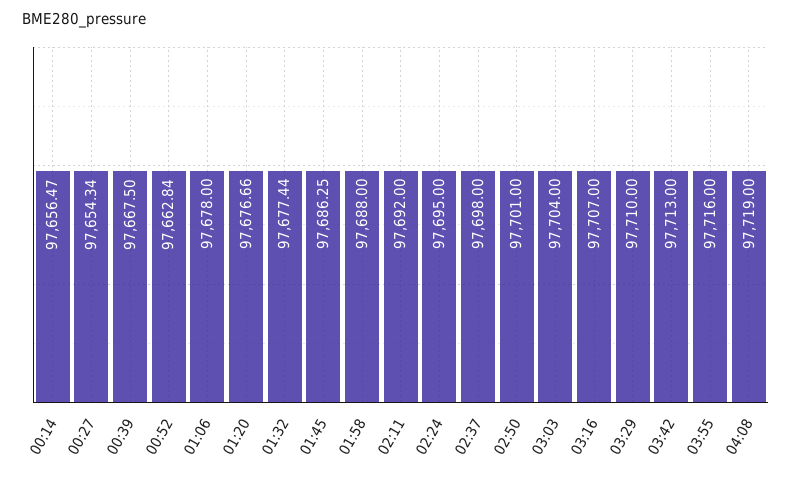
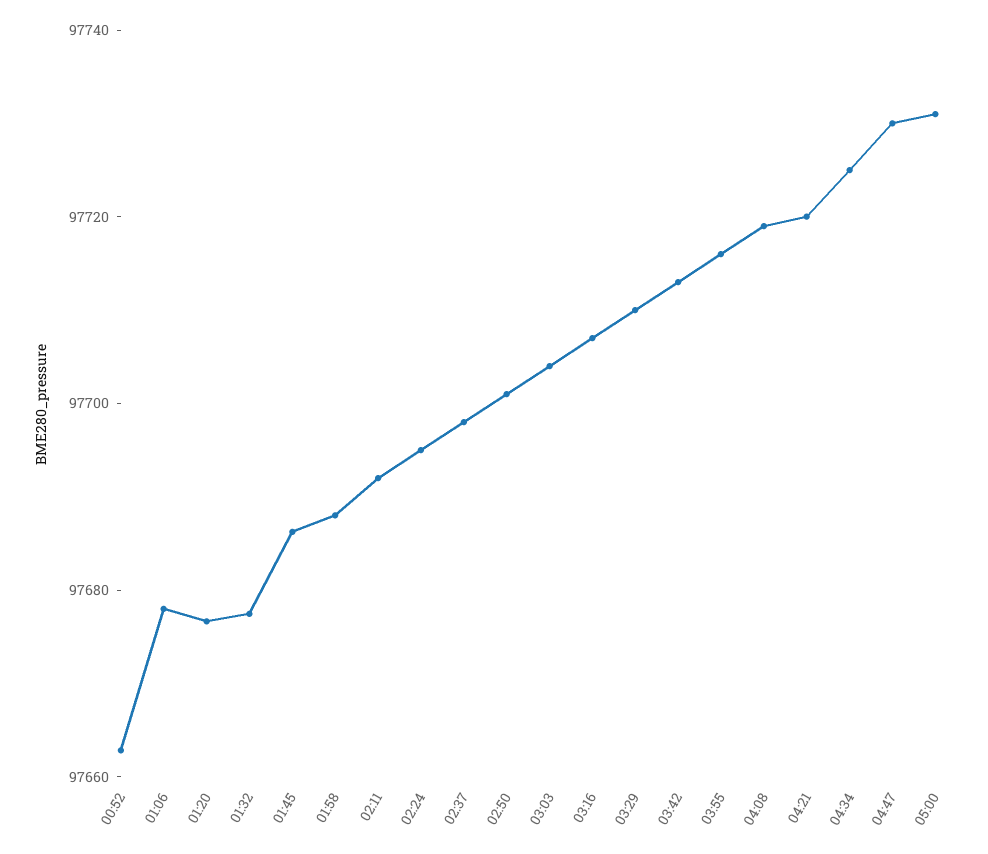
00:14: 97656.47 -> none
00:27: 97654.34 -> none
00:39: 97667.5 -> none
04:21: none -> 97720
04:34: none -> 97725
04:47: none -> 97730
05:00: none -> 97730

